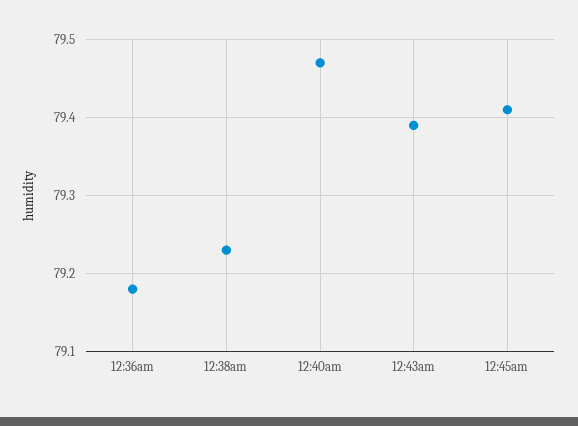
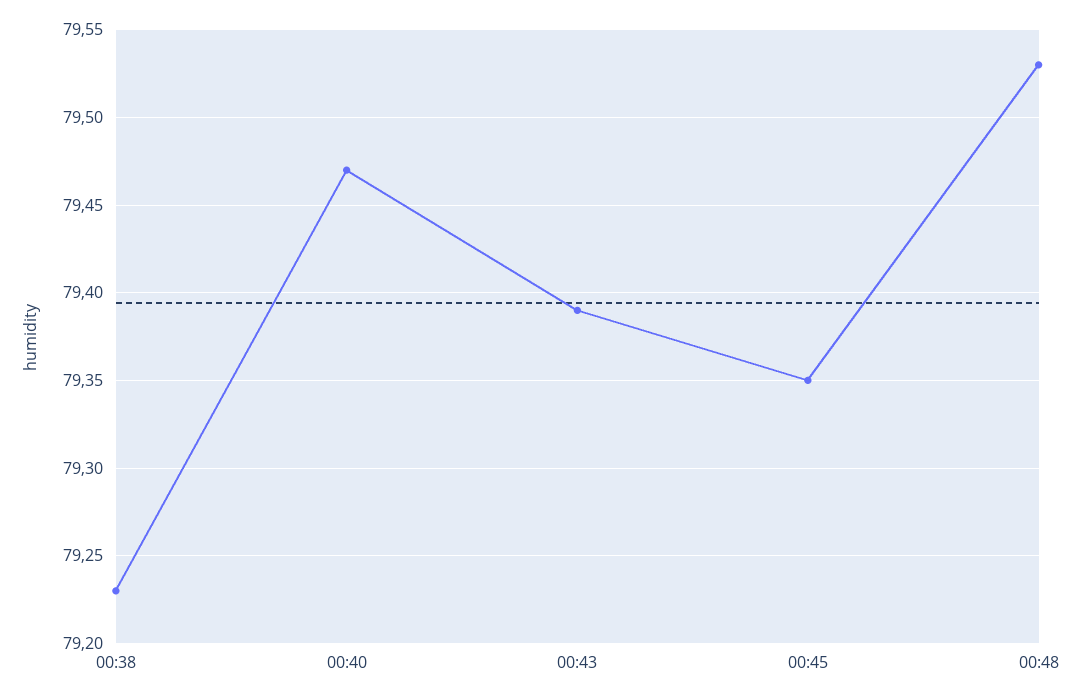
12:36am: 79.18 -> none
12:45am: 79.41 -> 79.35
00:48: none -> 79.53

